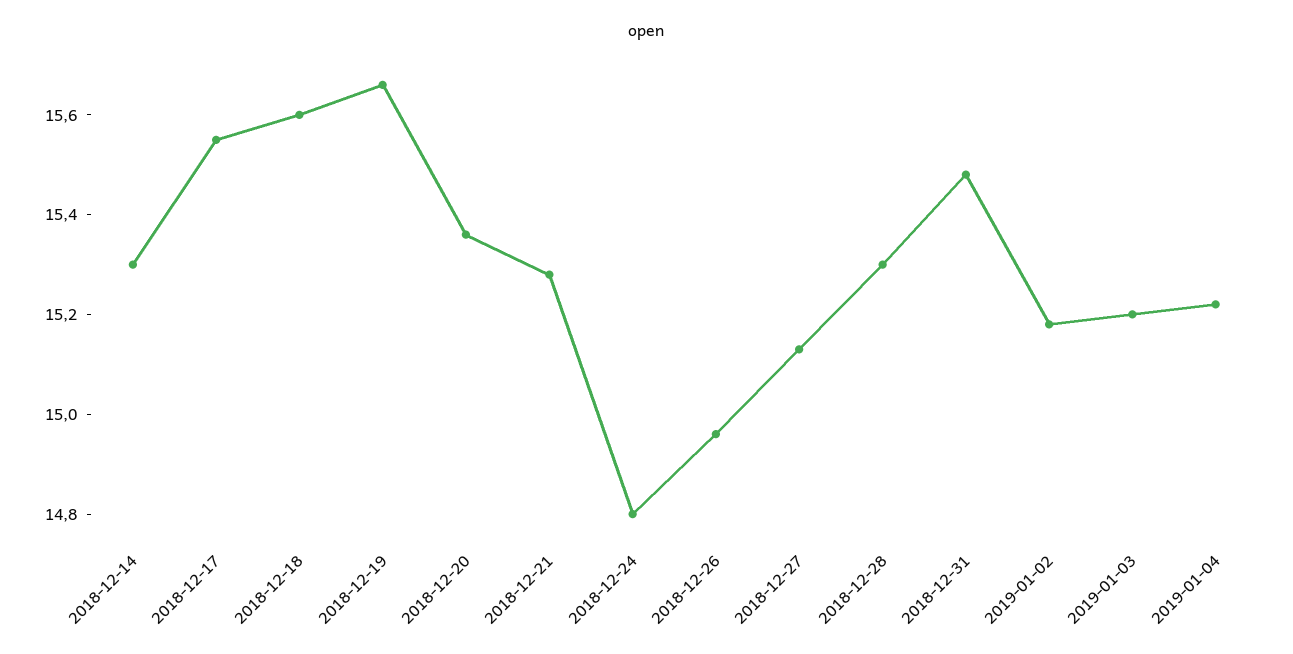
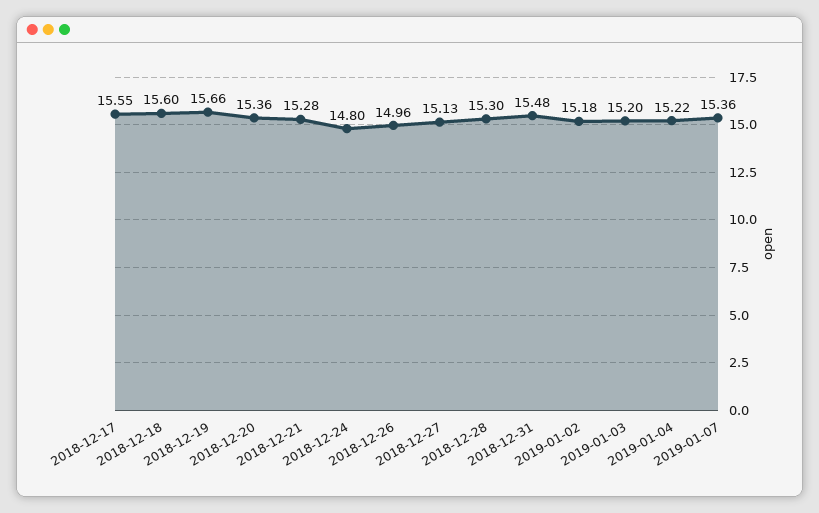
2018-12-14: 15.3 -> none
2019-01-07: none -> 15.36

